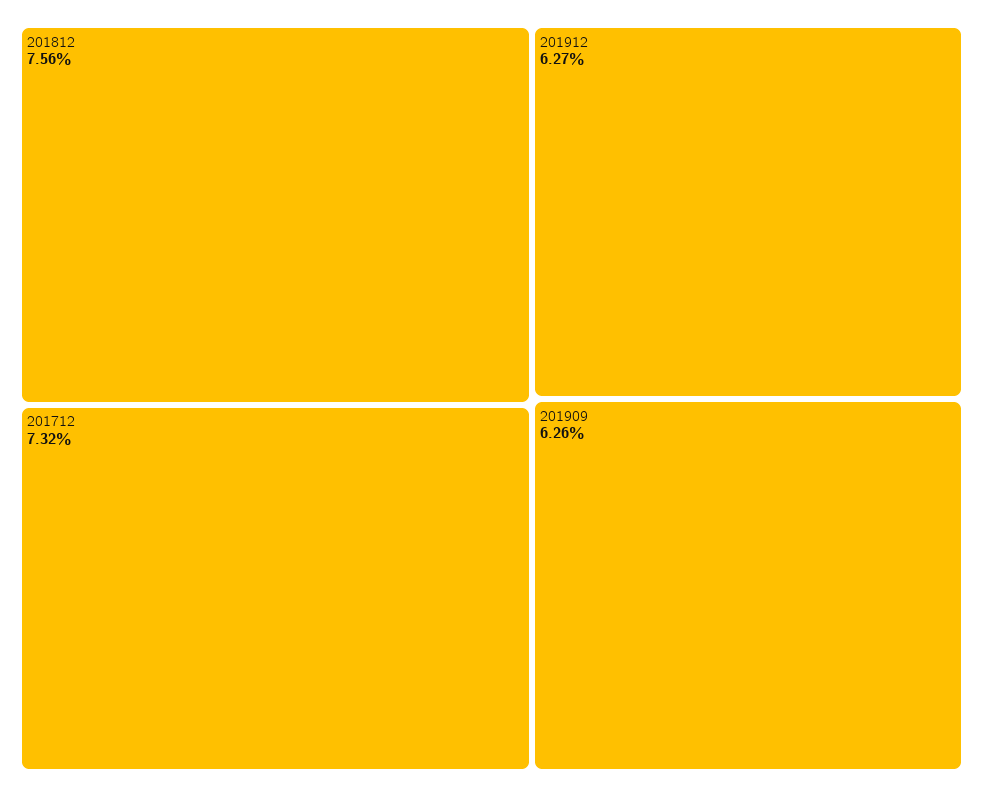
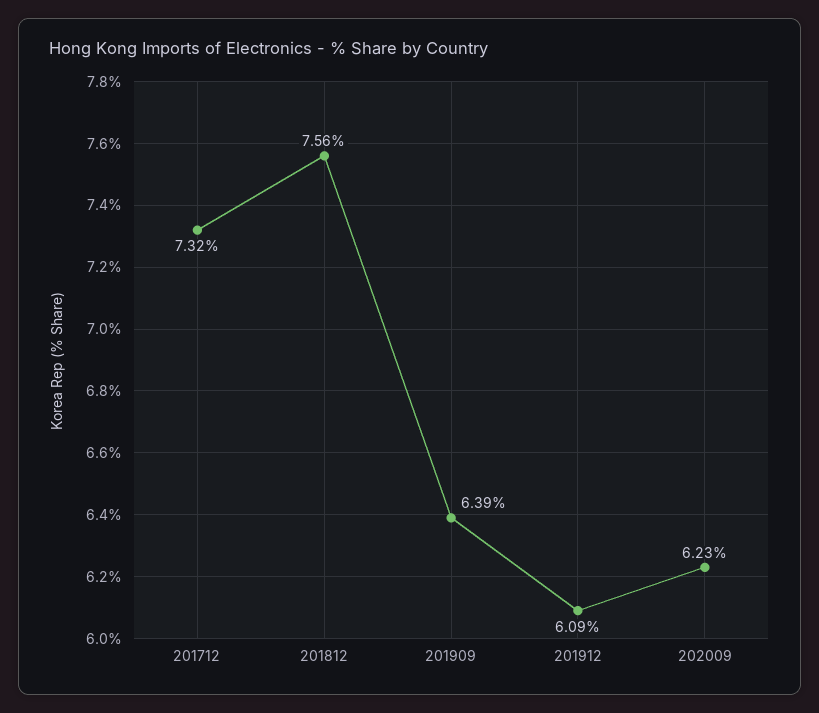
201912: 6.27 -> 6.09
201909: 6.26 -> 6.39
202009: none -> 6.23

